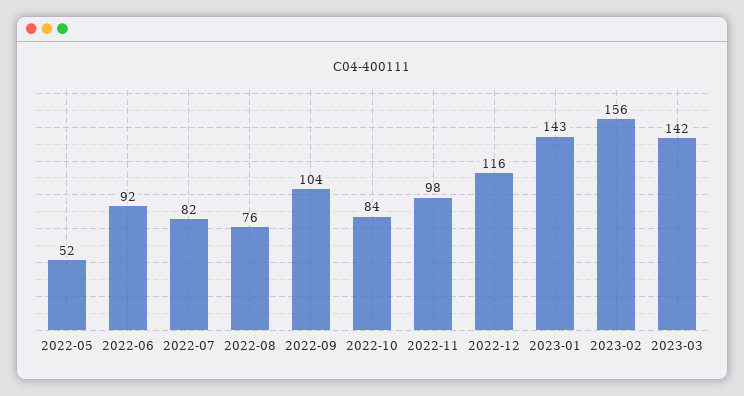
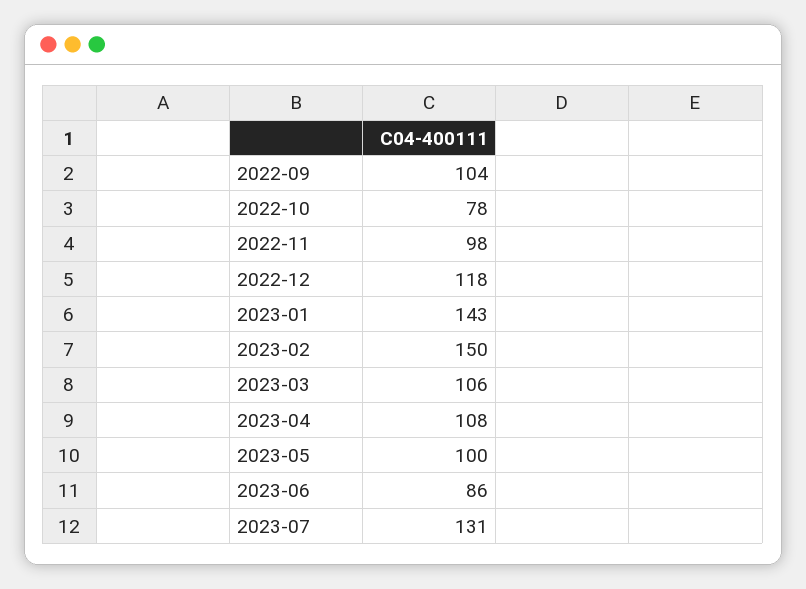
2022-05: 52 -> none
2022-06: 92 -> none
2022-07: 82 -> none
2022-08: 76 -> none
2022-10: 84 -> 78
2022-12: 116 -> 118
2023-02: 156 -> 150
2023-03: 142 -> 106
2023-04: none -> 108
2023-05: none -> 100
2023-06: none -> 86
2023-07: none -> 131

